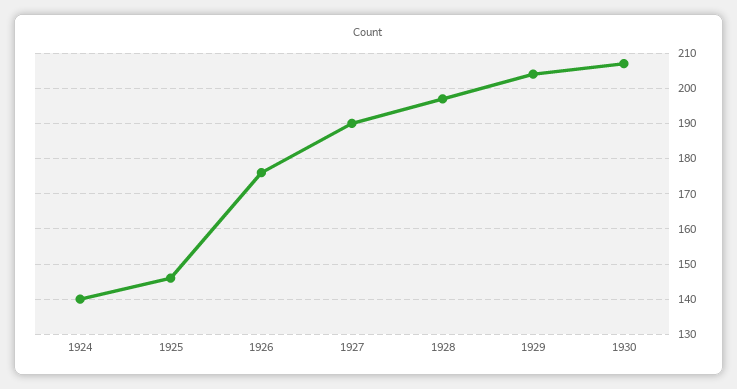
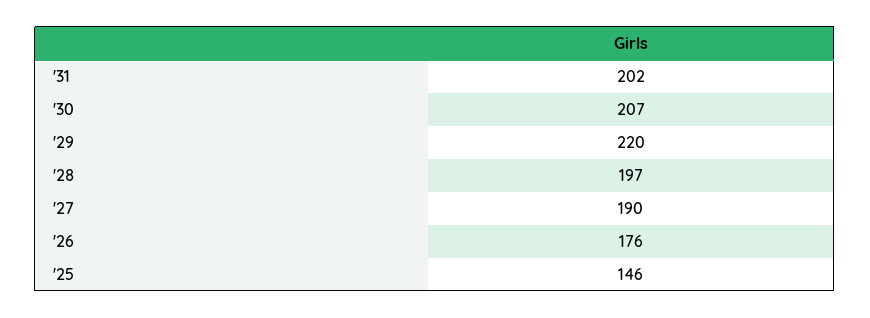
1924: 140 -> none
1929: 205 -> 220
'31: none -> 202

